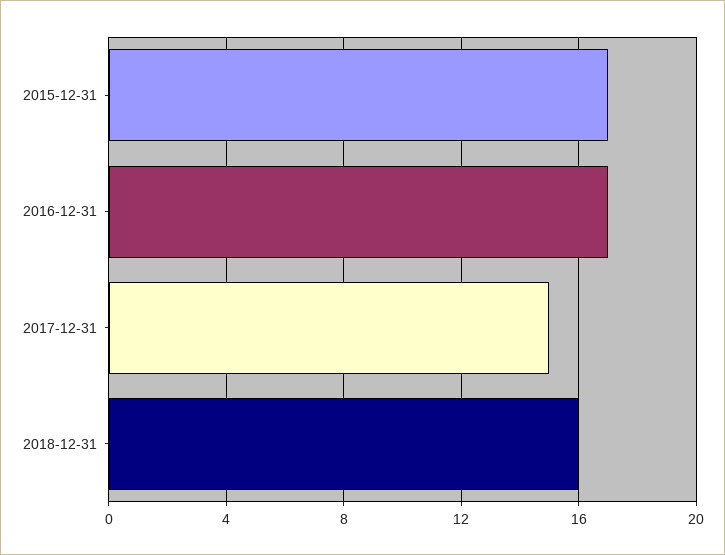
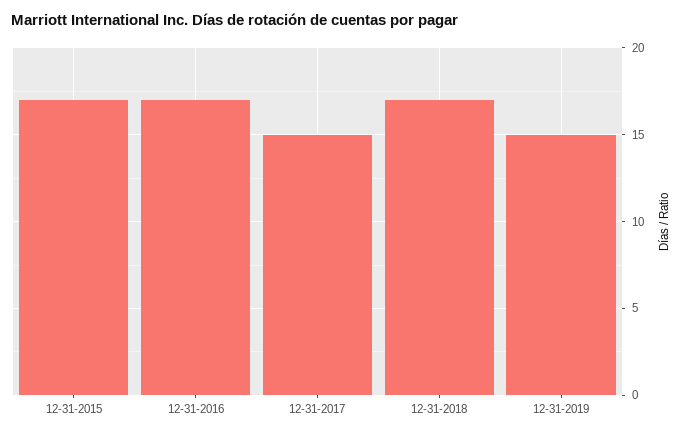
2018-12-31: 16 -> 17
12-31-2019: none -> 15

